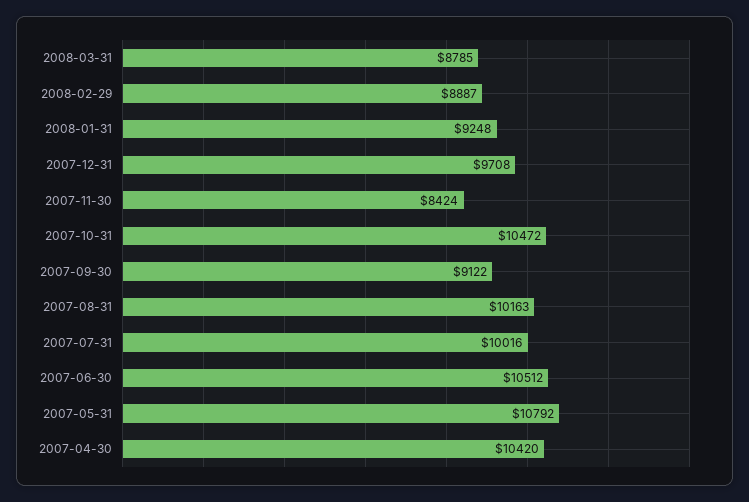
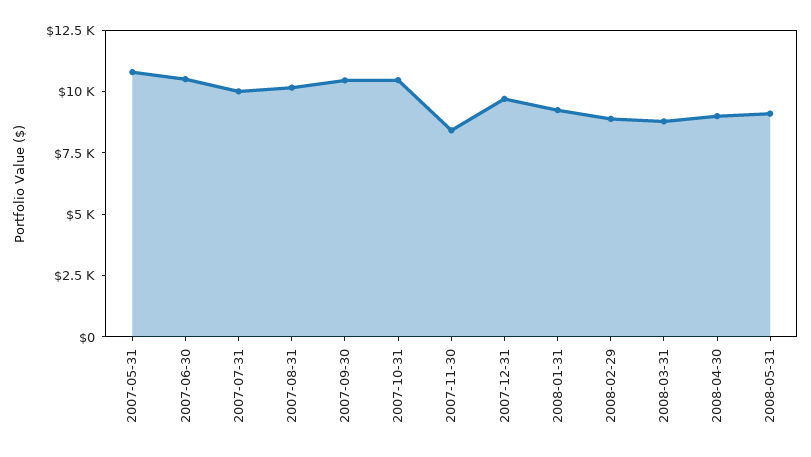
2007-09-30: 9122 -> 10500
2007-04-30: 10420 -> none
2008-04-30: none -> 9000
2008-05-31: none -> 9000

